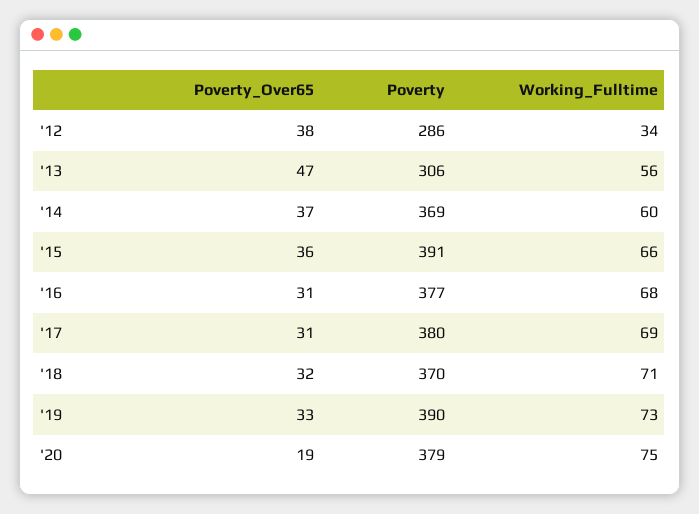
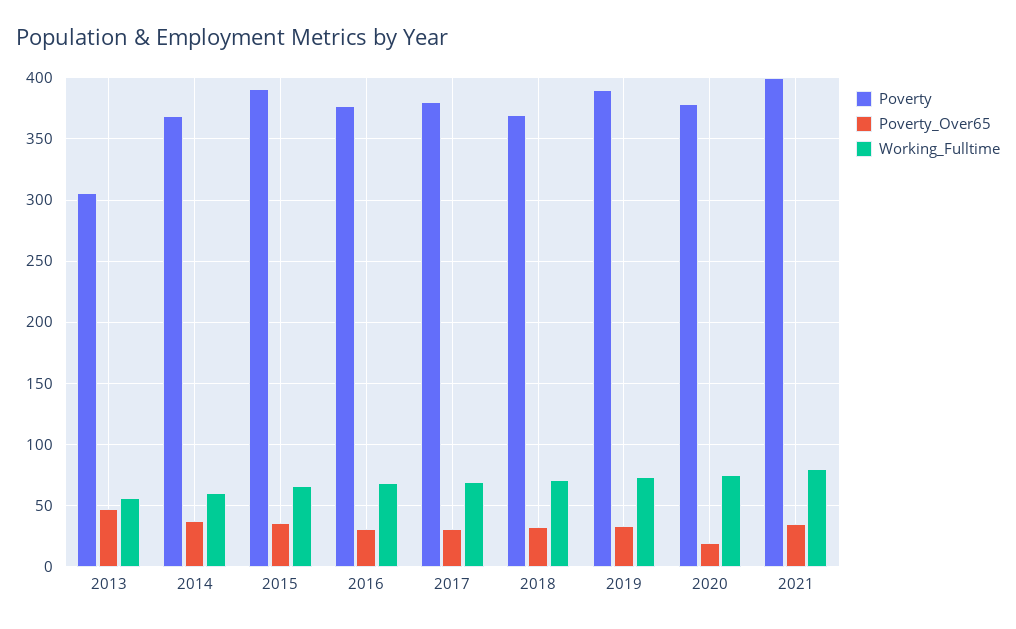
Poverty_Over65, '12: 38 -> none
Poverty, '12: 286 -> none
Working_Fulltime, '12: 34 -> none
Poverty, 2021: none -> 400
Poverty_Over65, 2021: none -> 35
Working_Fulltime, 2021: none -> 80

